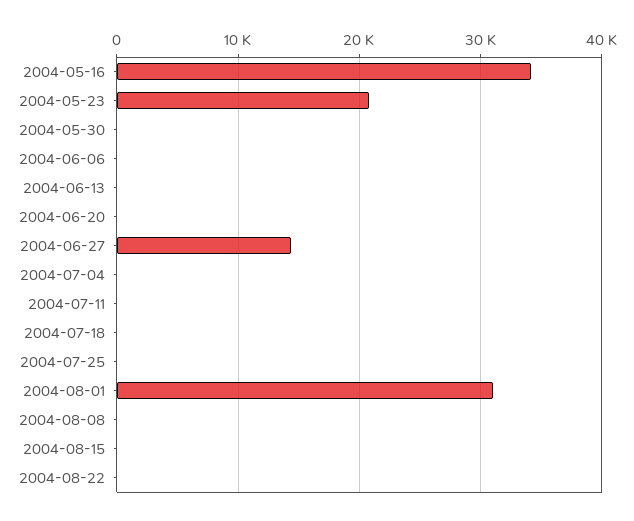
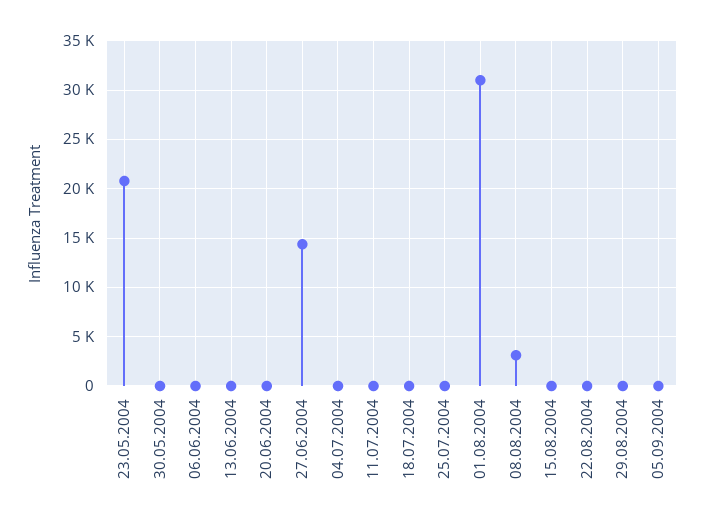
2004-05-16: 34000 -> none
2004-08-08: 0 -> 3000
29.08.2004: none -> 0
05.09.2004: none -> 0

